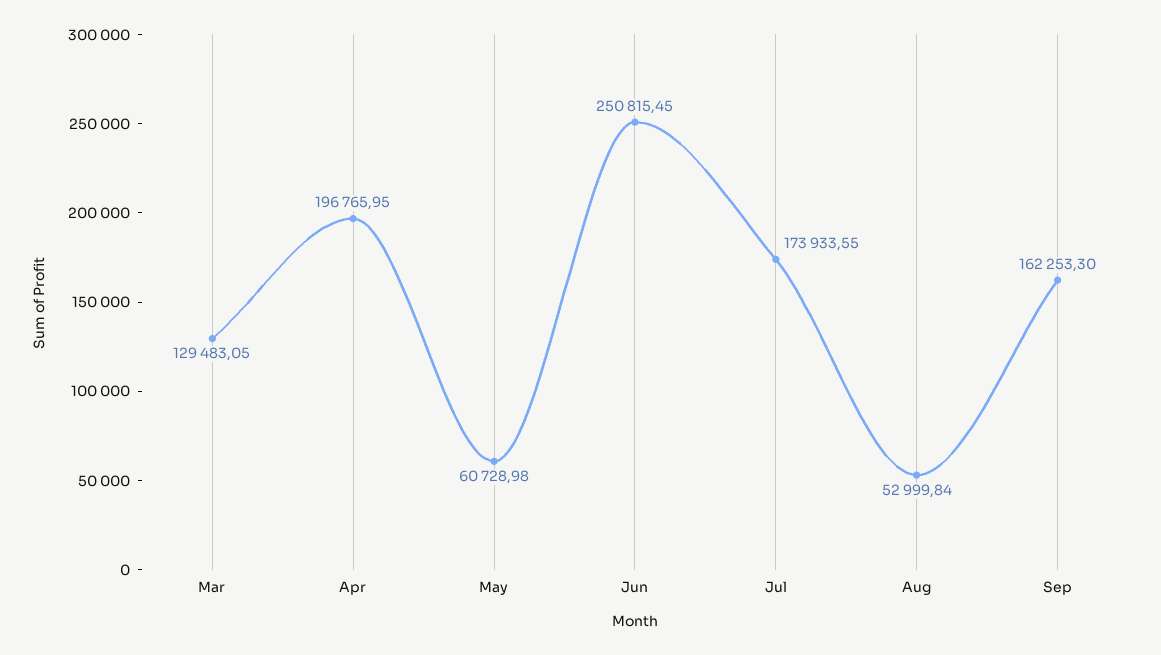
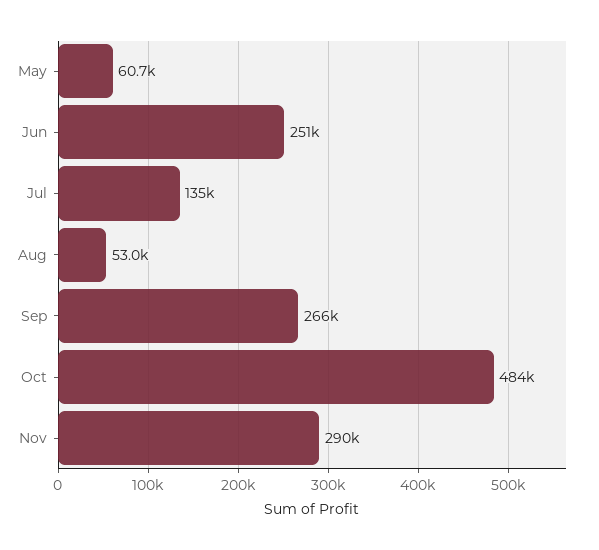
Mar: 129483.05 -> none
Apr: 196765.95 -> none
Jul: 173933.55 -> 135000
Sep: 162253.3 -> 266000
Oct: none -> 484000
Nov: none -> 290000

